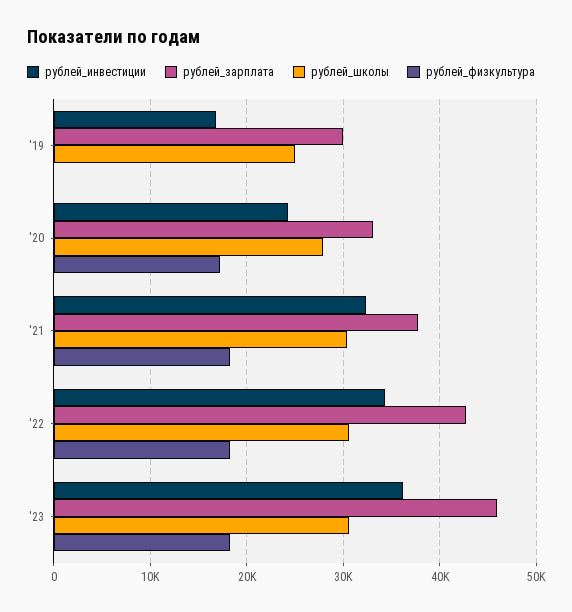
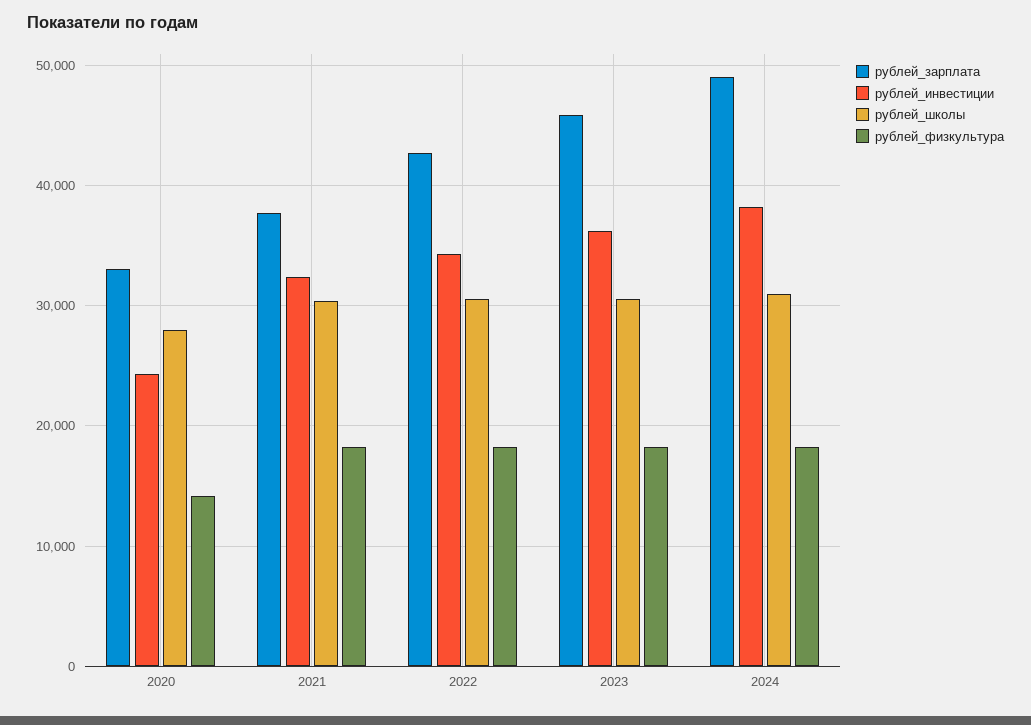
рублей_инвестиции, '19: 17000 -> none
рублей_зарплата, '19: 30000 -> none
рублей_школы, '19: 25000 -> none
рублей_физкультура, '19: 0 -> none
рублей_физкультура, '20: 17000 -> 14000
рублей_зарплата, 2024: none -> 49000
рублей_инвестиции, 2024: none -> 38000
рублей_школы, 2024: none -> 31000
рублей_физкультура, 2024: none -> 18000

